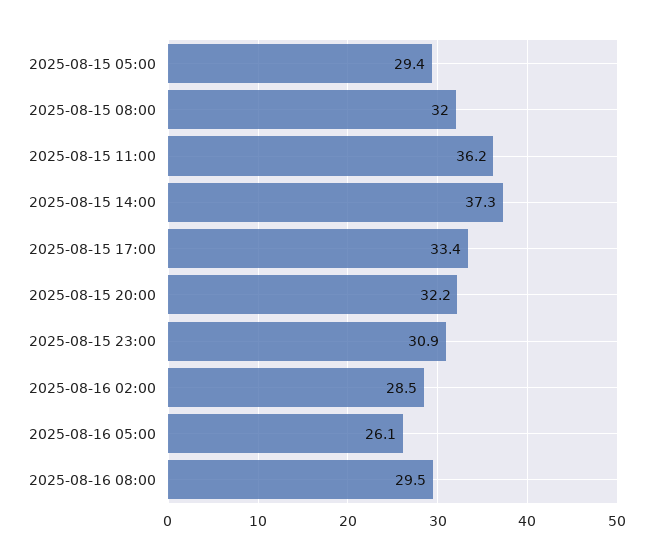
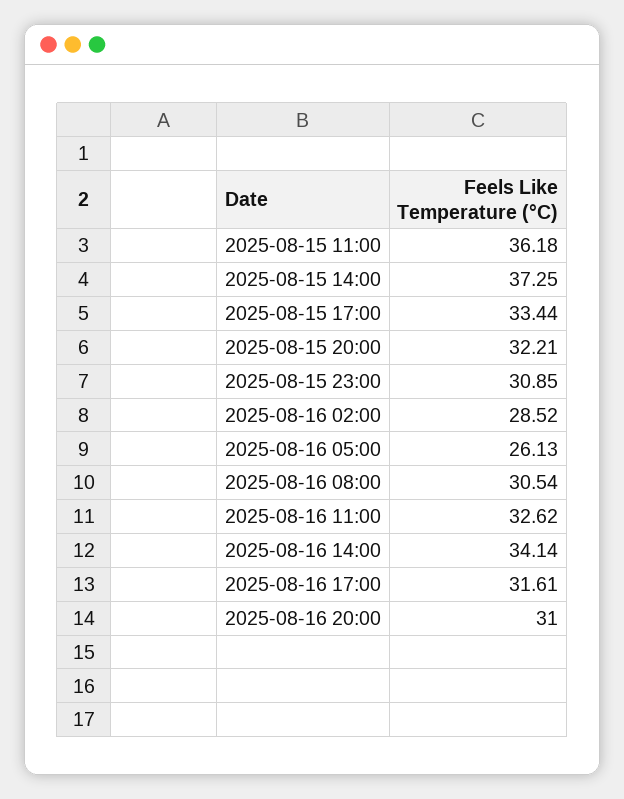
2025-08-15 05:00: 29.4 -> none
2025-08-15 08:00: 32 -> none
2025-08-16 08:00: 29.5 -> 30.54
2025-08-16 11:00: none -> 32.62
2025-08-16 14:00: none -> 34.14
2025-08-16 17:00: none -> 31.61
2025-08-16 20:00: none -> 31

